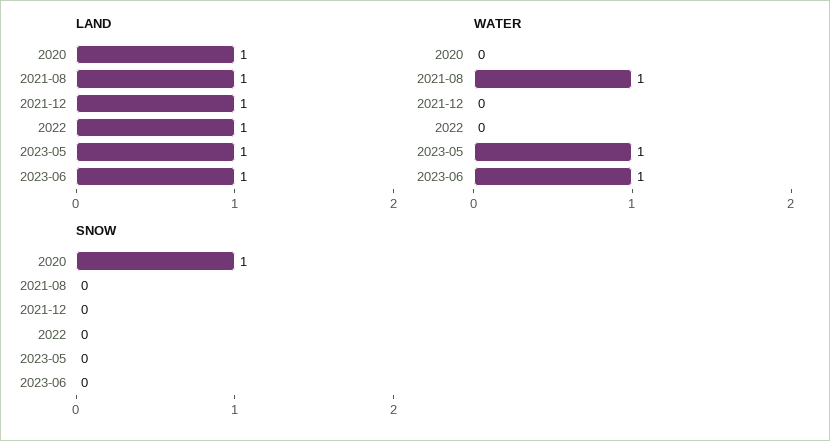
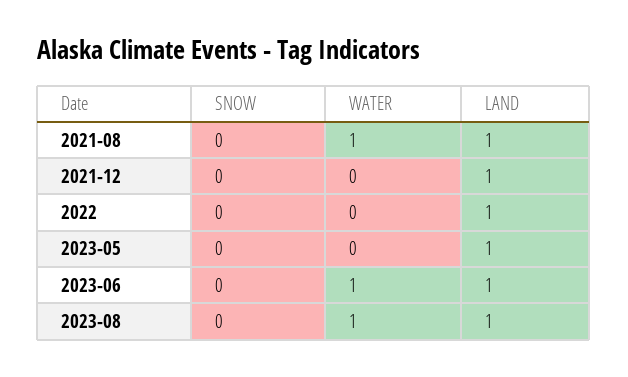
LAND, 2020: 1 -> none
WATER, 2020: 0 -> none
WATER, 2023-05: 1 -> 0
SNOW, 2020: 1 -> none
SNOW, 2023-08: none -> 0
WATER, 2023-08: none -> 1
LAND, 2023-08: none -> 1

